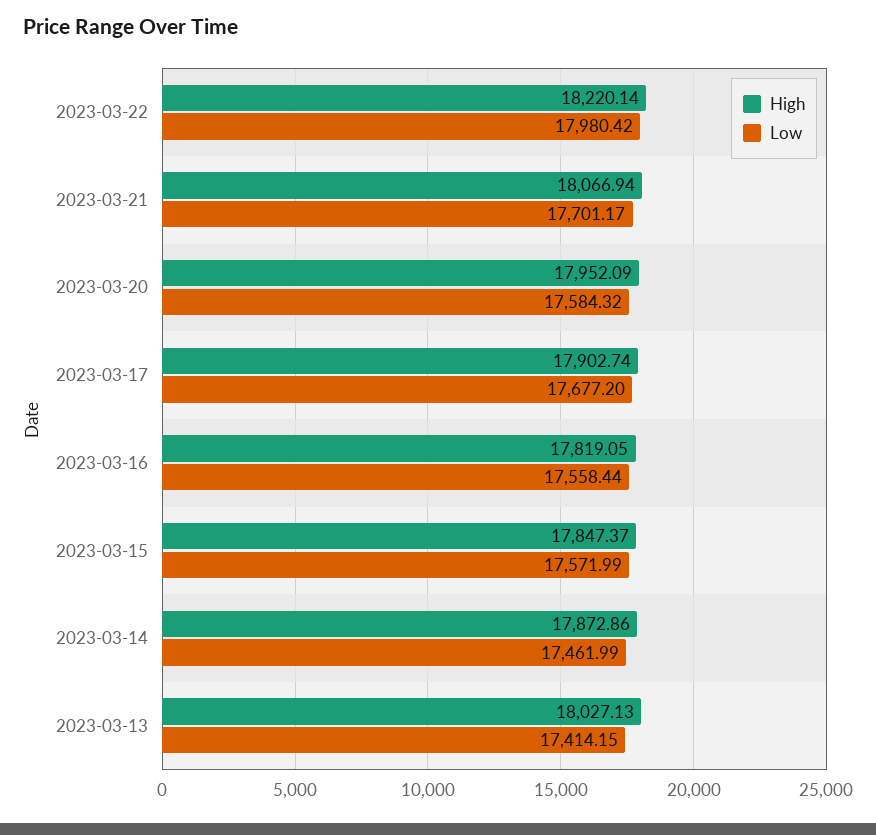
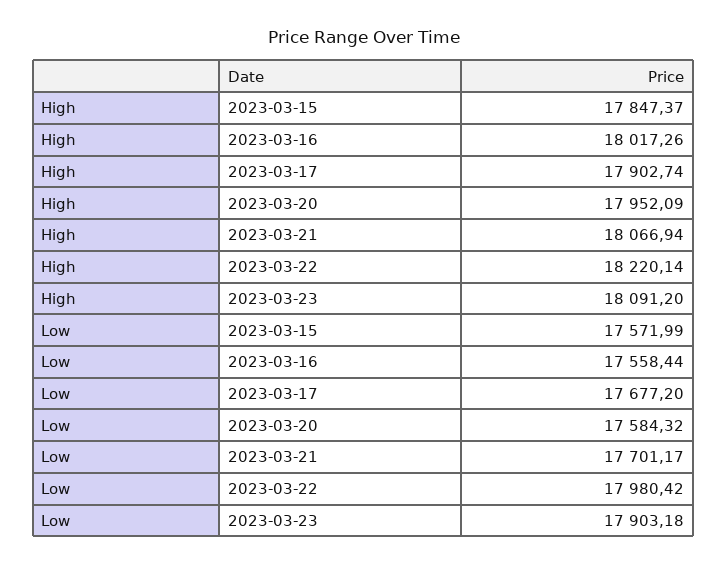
High, 2023-03-16: 17819.05 -> 18017.26
High, 2023-03-14: 17872.86 -> none
Low, 2023-03-14: 17461.99 -> none
High, 2023-03-13: 18027.13 -> none
Low, 2023-03-13: 17414.15 -> none
High, 2023-03-23: none -> 18091.2
Low, 2023-03-23: none -> 17903.18

